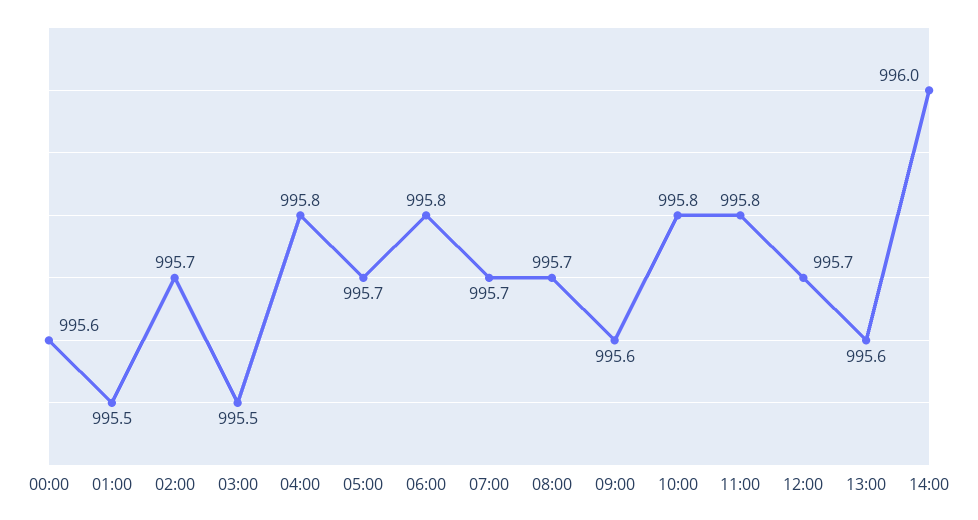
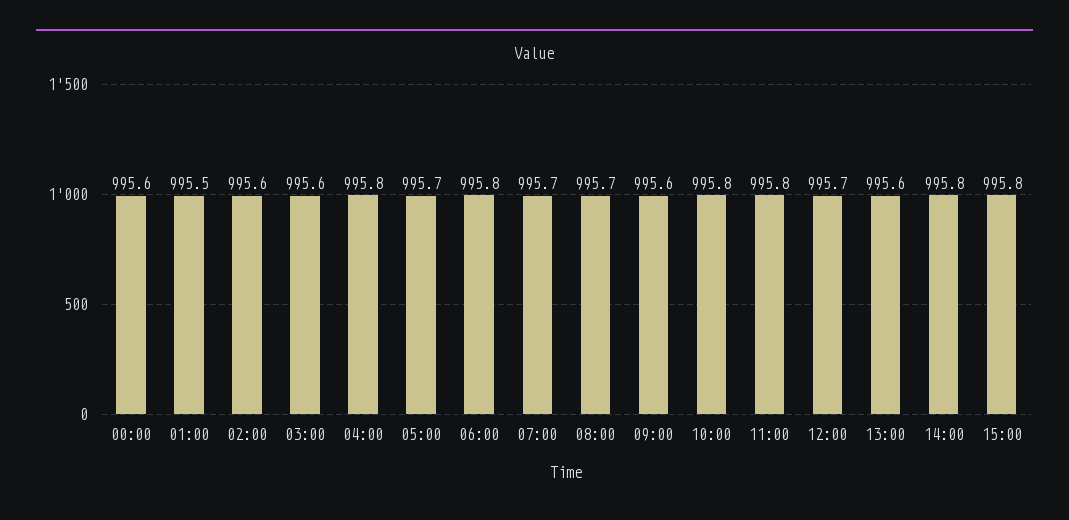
02:00: 995.7 -> 995.6
03:00: 995.5 -> 995.6
14:00: 996 -> 995.8
15:00: none -> 995.8

